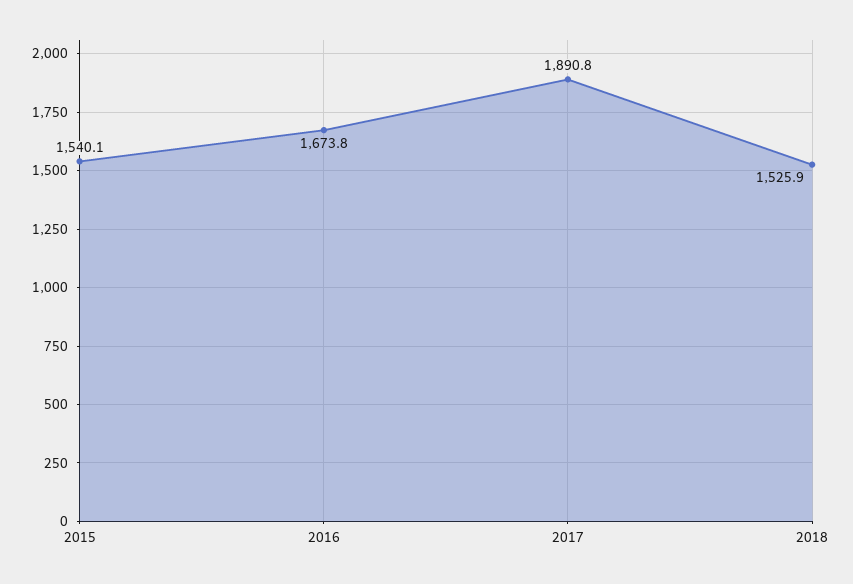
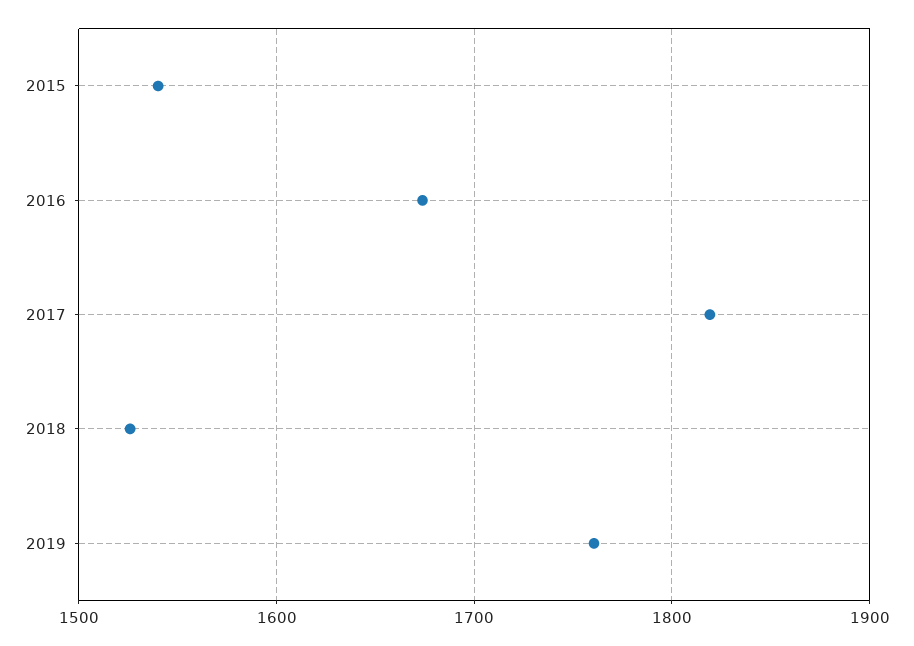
2017: 1890.8 -> 1820
2019: none -> 1760

